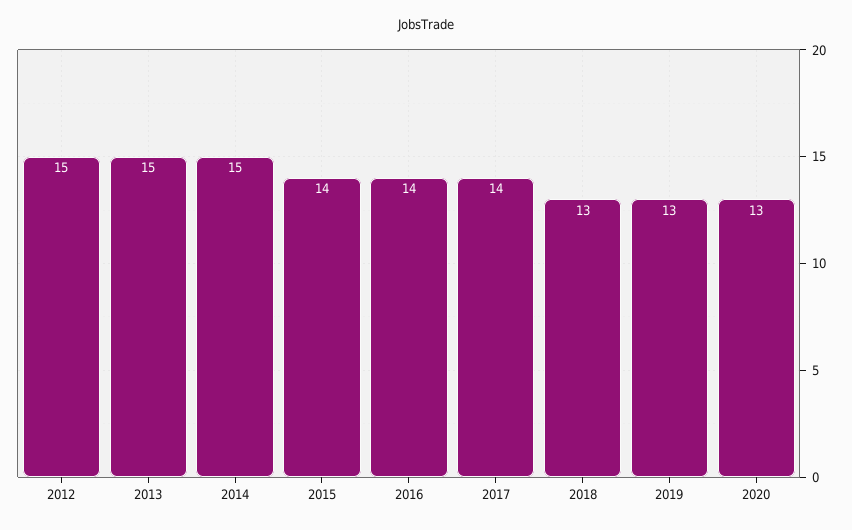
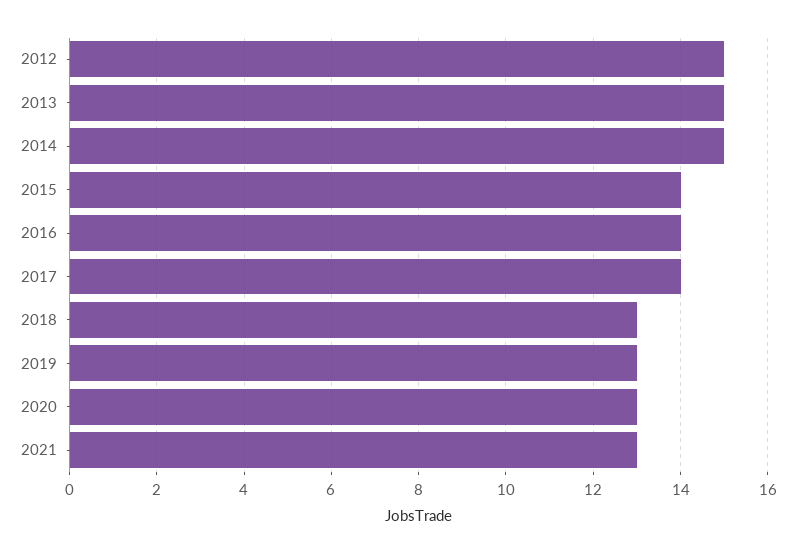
2021: none -> 13

